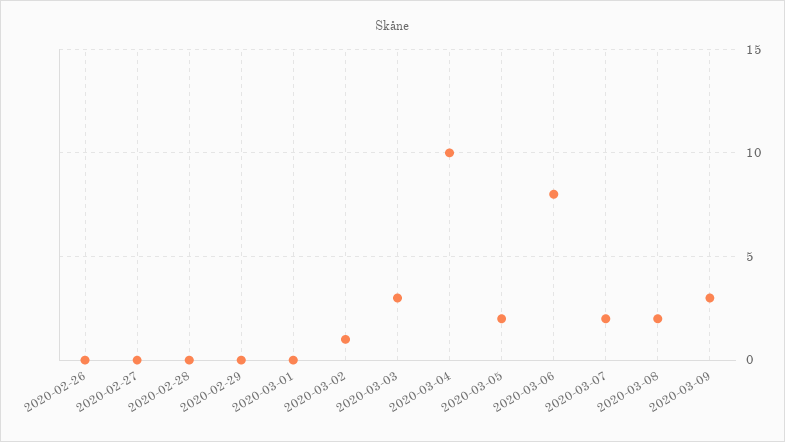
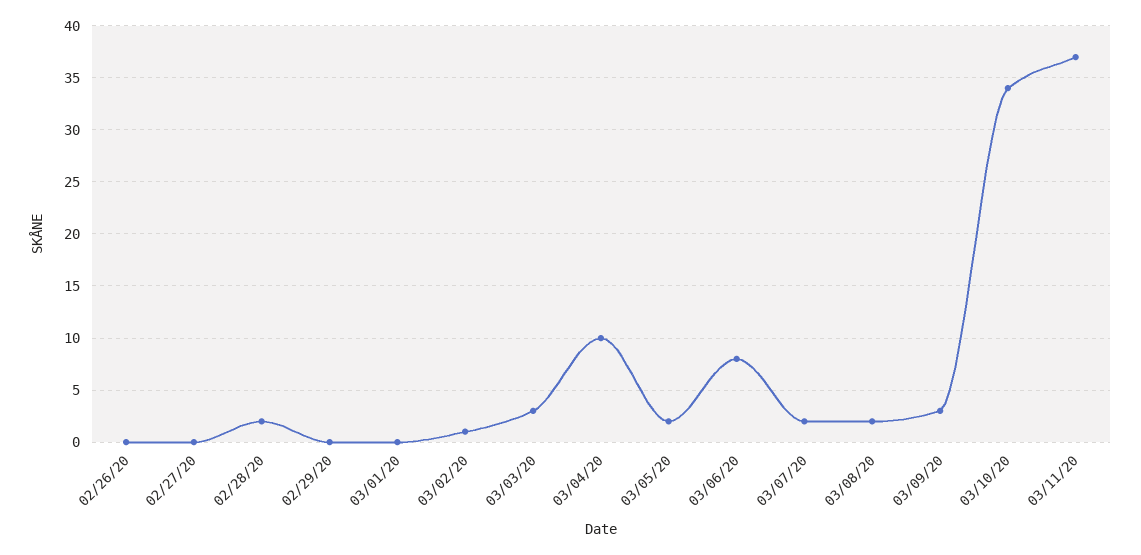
2020-02-28: 0 -> 2
03/10/20: none -> 34
03/11/20: none -> 37

